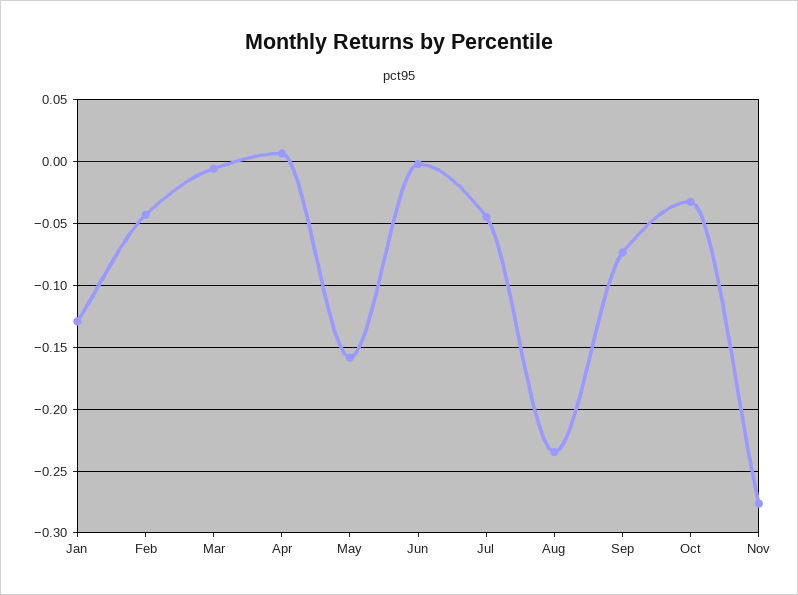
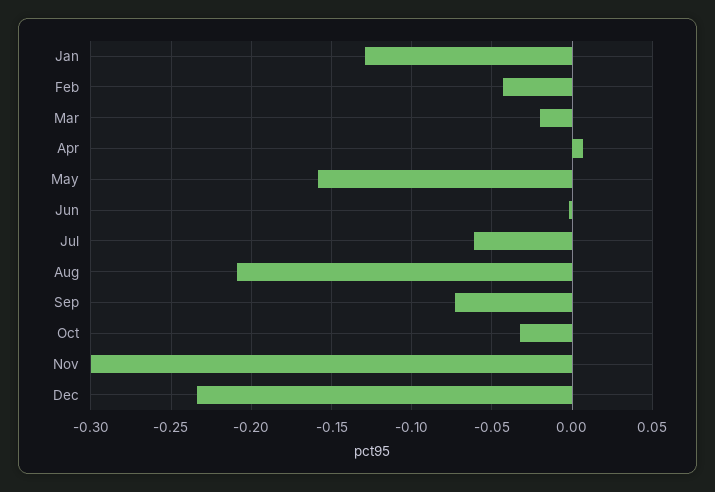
Mar: -0.005 -> -0.02
Jul: -0.045 -> -0.06
Aug: -0.235 -> -0.21
Nov: -0.275 -> -0.3
Dec: none -> -0.235

